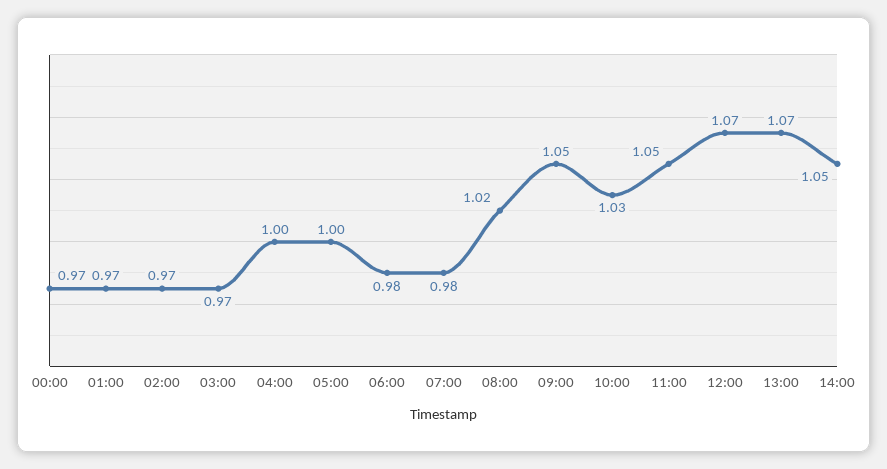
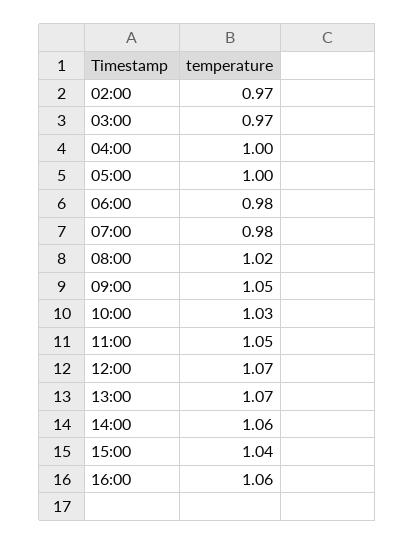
00:00: 0.97 -> none
01:00: 0.97 -> none
14:00: 1.05 -> 1.06
15:00: none -> 1.04
16:00: none -> 1.06

